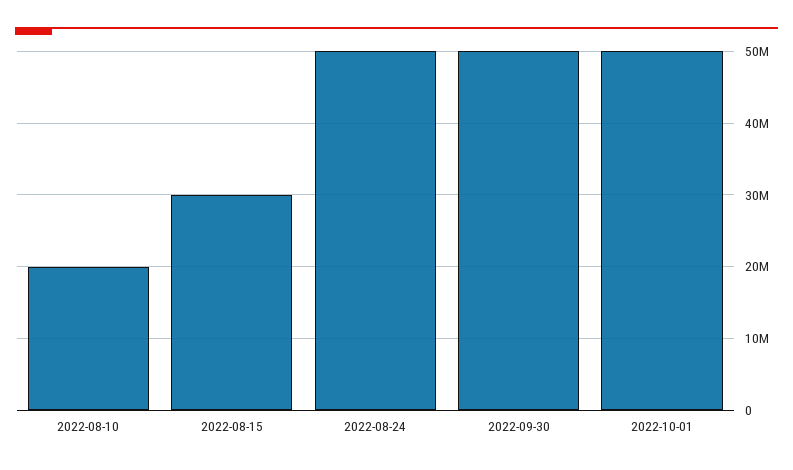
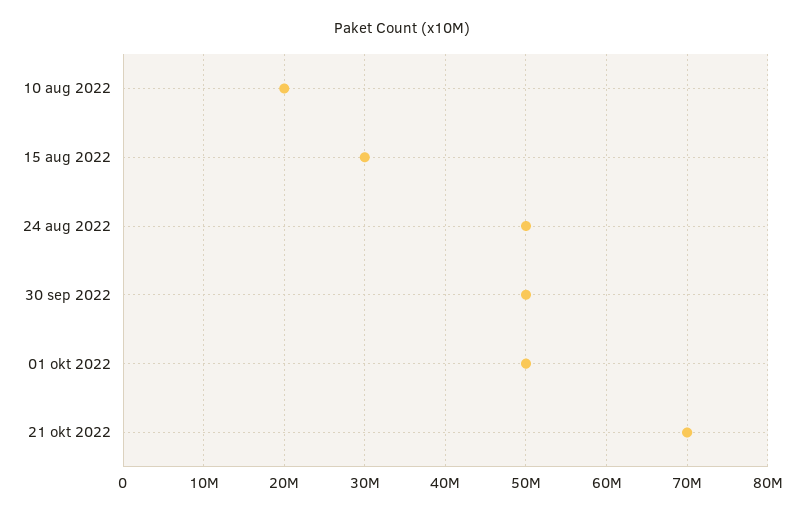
21 okt 2022: none -> 70000000

